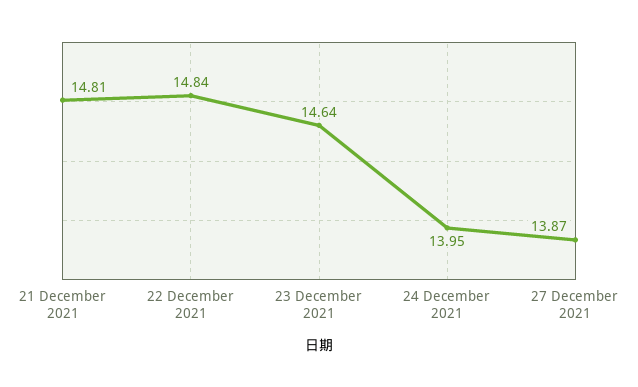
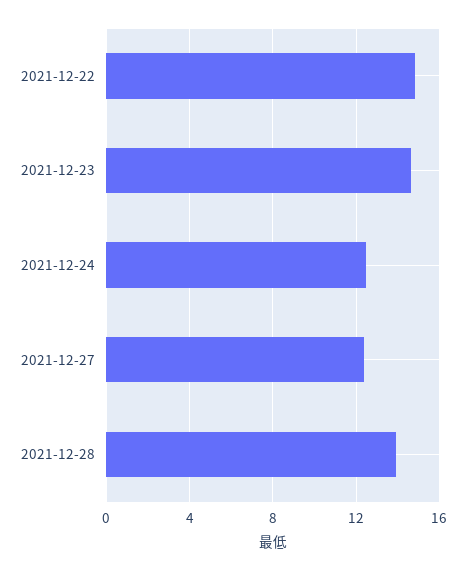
21 December 2021: 14.81 -> none
24 December 2021: 13.95 -> 12.5
27 December 2021: 13.87 -> 12.5
2021-12-28: none -> 14

